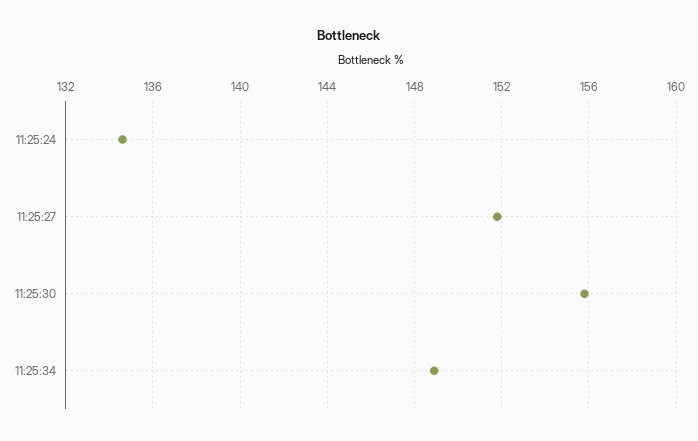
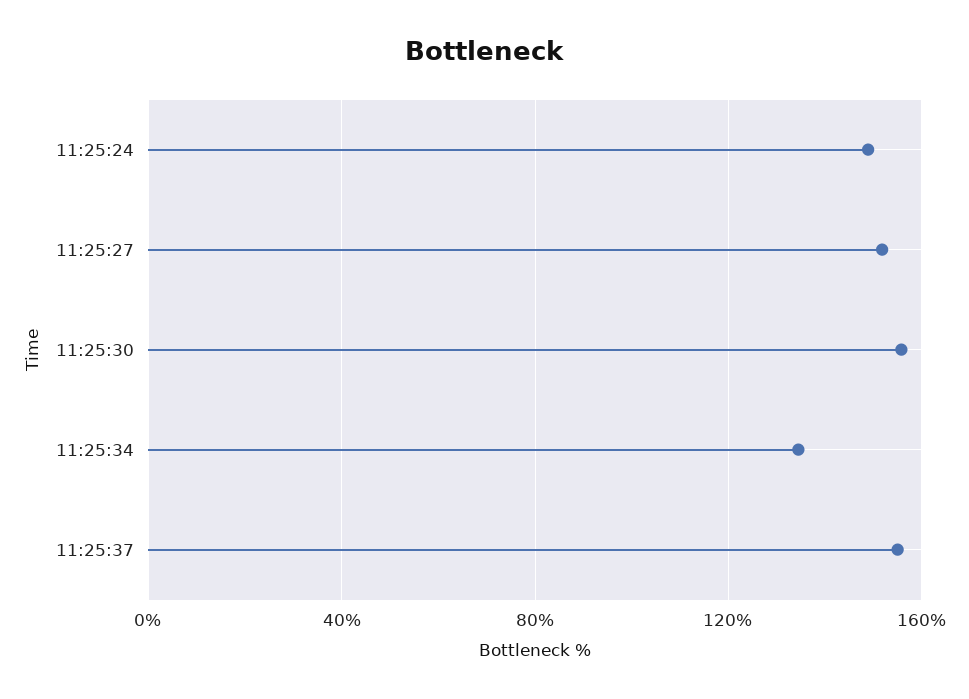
11:25:24: 134.5 -> 150
11:25:34: 149 -> 135
11:25:37: none -> 155

